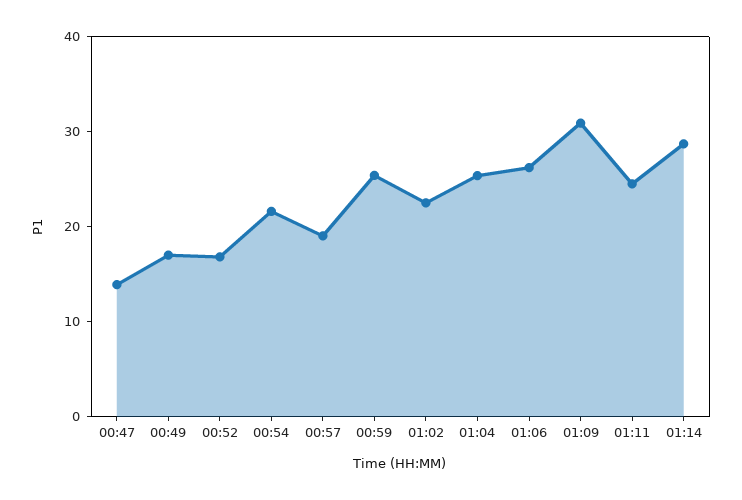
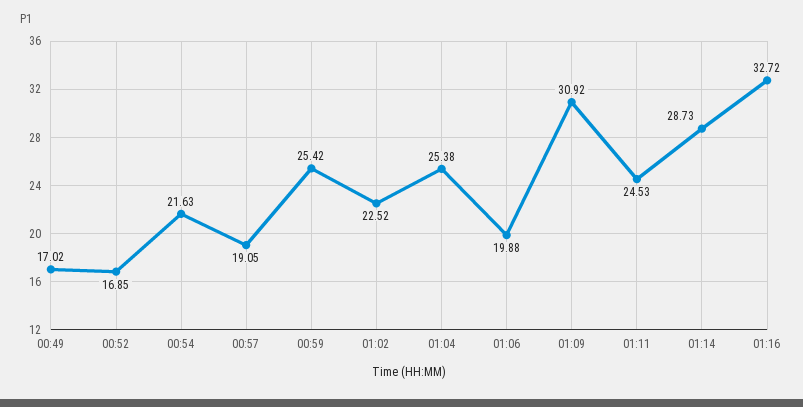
00:47: 14 -> none
01:06: 26 -> 19.88
01:16: none -> 32.72

